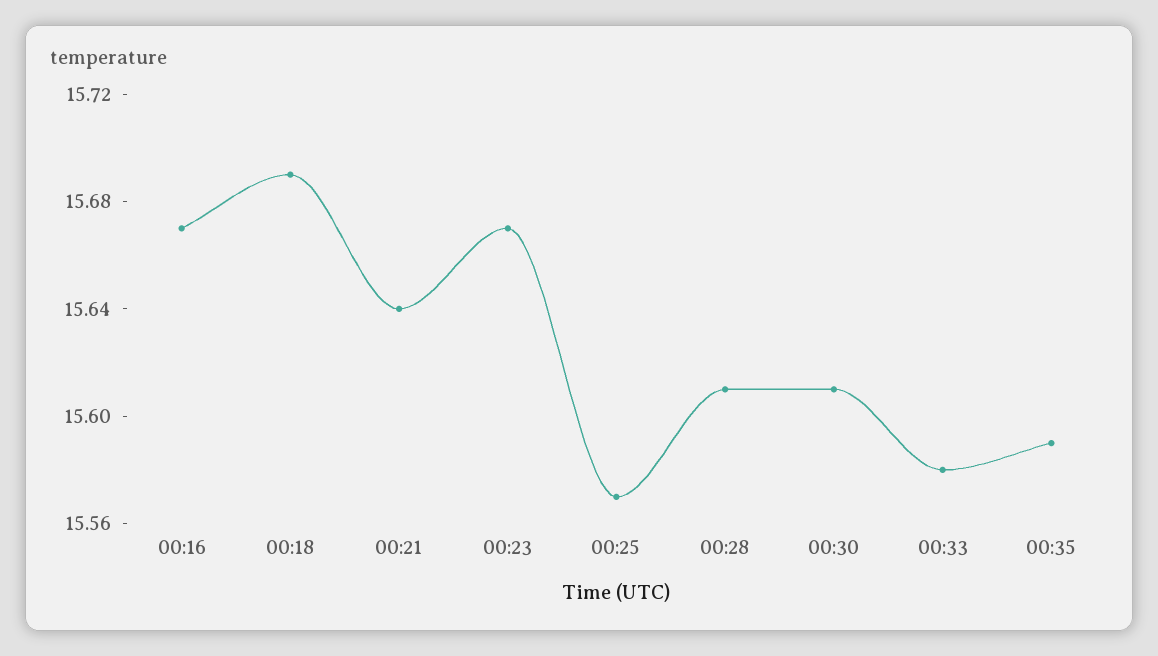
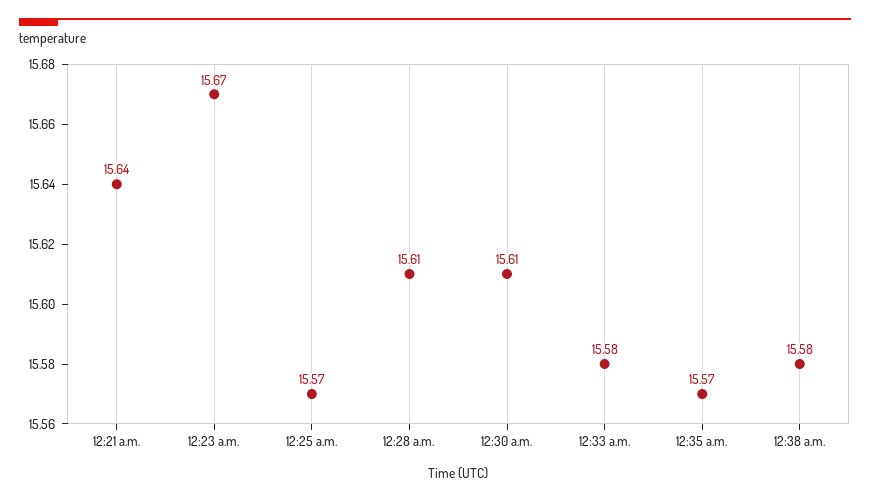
00:16: 15.67 -> none
00:18: 15.69 -> none
00:35: 15.59 -> 15.57
12:38 a.m.: none -> 15.58

